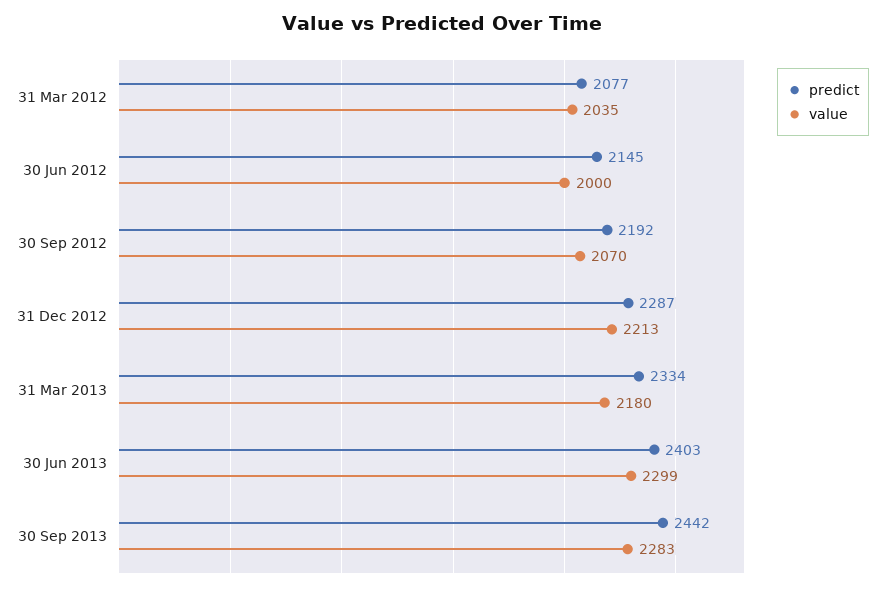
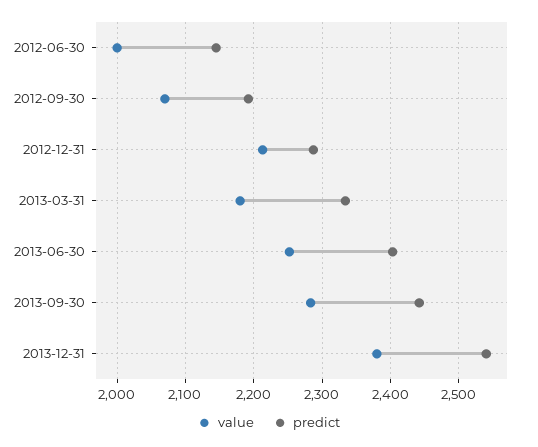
predict, 31 Mar 2012: 2077 -> none
value, 31 Mar 2012: 2035 -> none
value, 30 Jun 2013: 2299 -> 2250
value, 2013-12-31: none -> 2380
predict, 2013-12-31: none -> 2540

